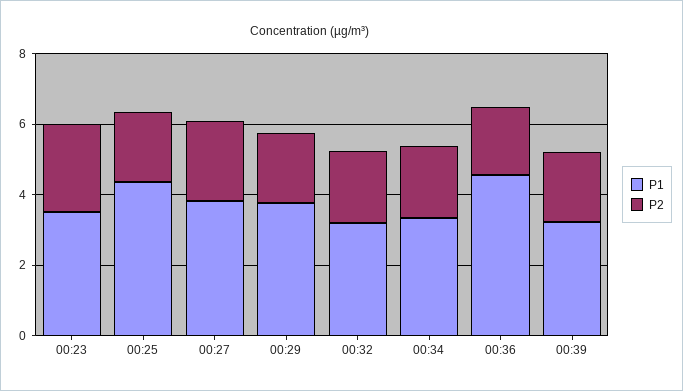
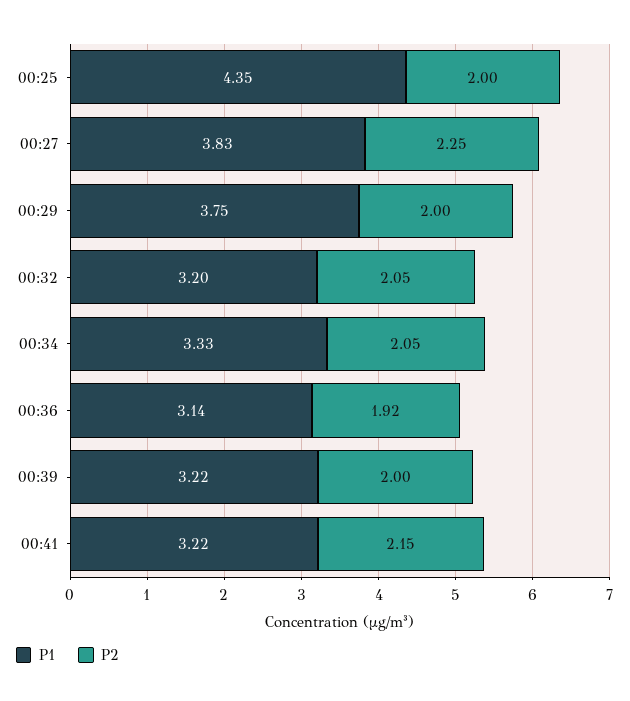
P1, 00:23: 3.5 -> none
P2, 00:23: 2.5 -> none
P1, 00:36: 4.5 -> 3.14
P1, 00:41: none -> 3.22
P2, 00:41: none -> 2.15

